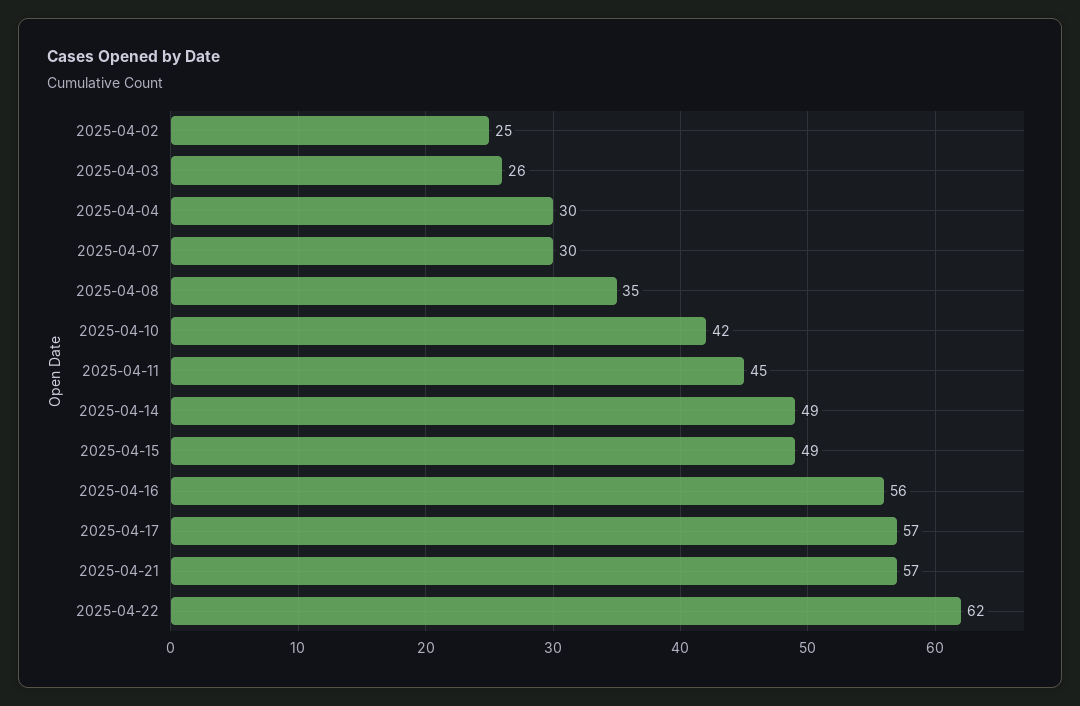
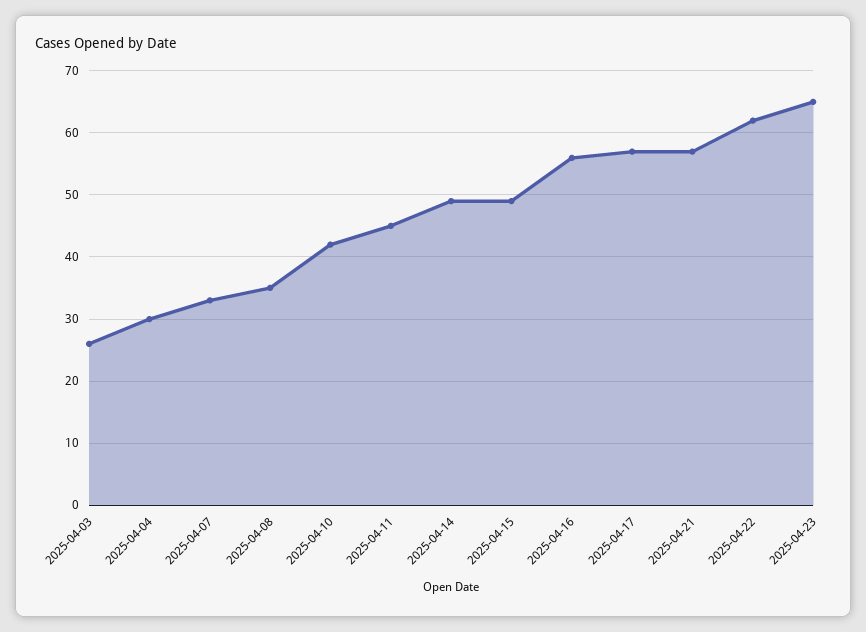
2025-04-02: 25 -> none
2025-04-07: 30 -> 33
2025-04-23: none -> 65

